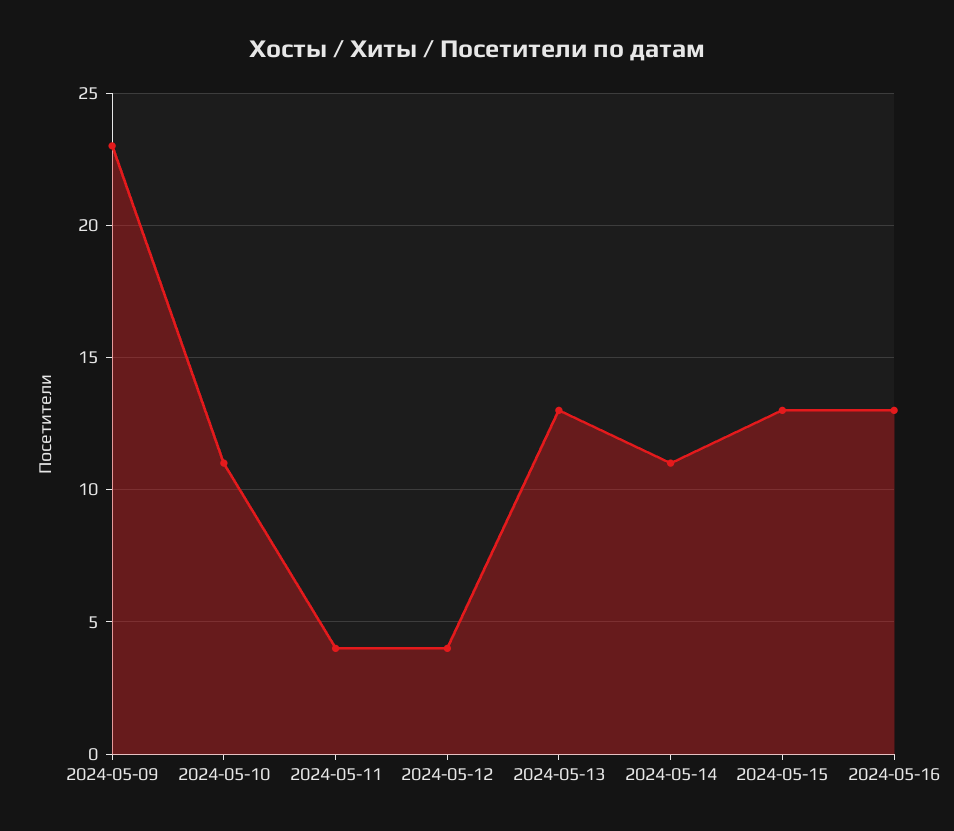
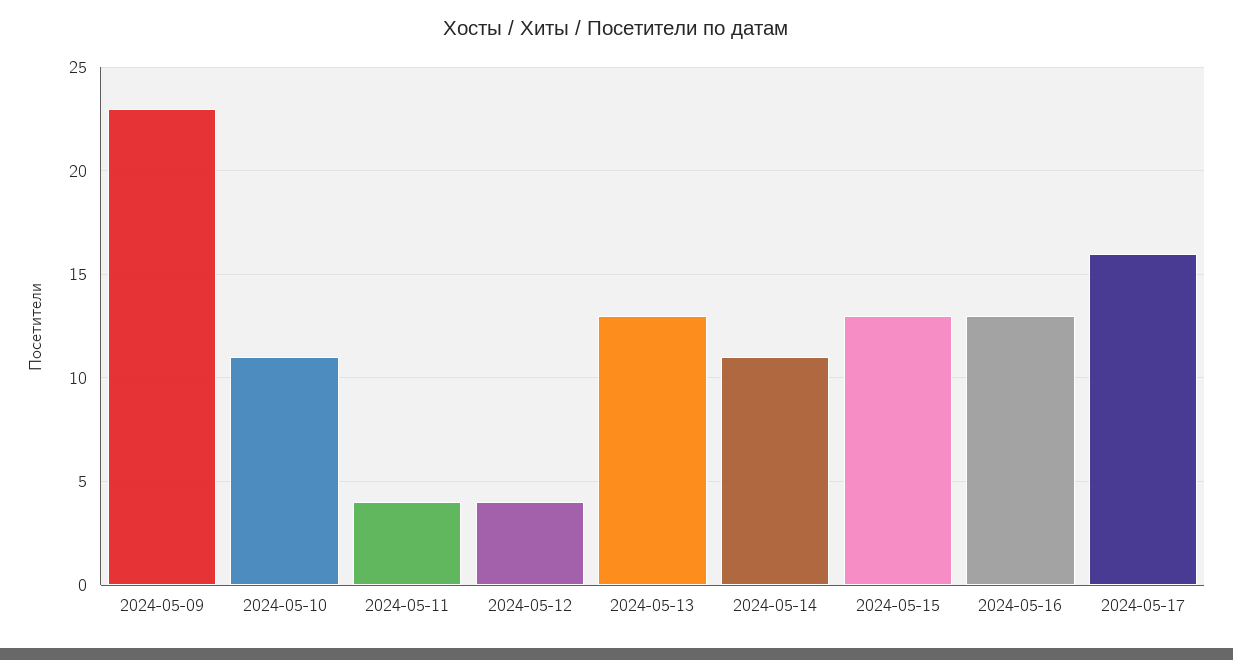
2024-05-17: none -> 16

